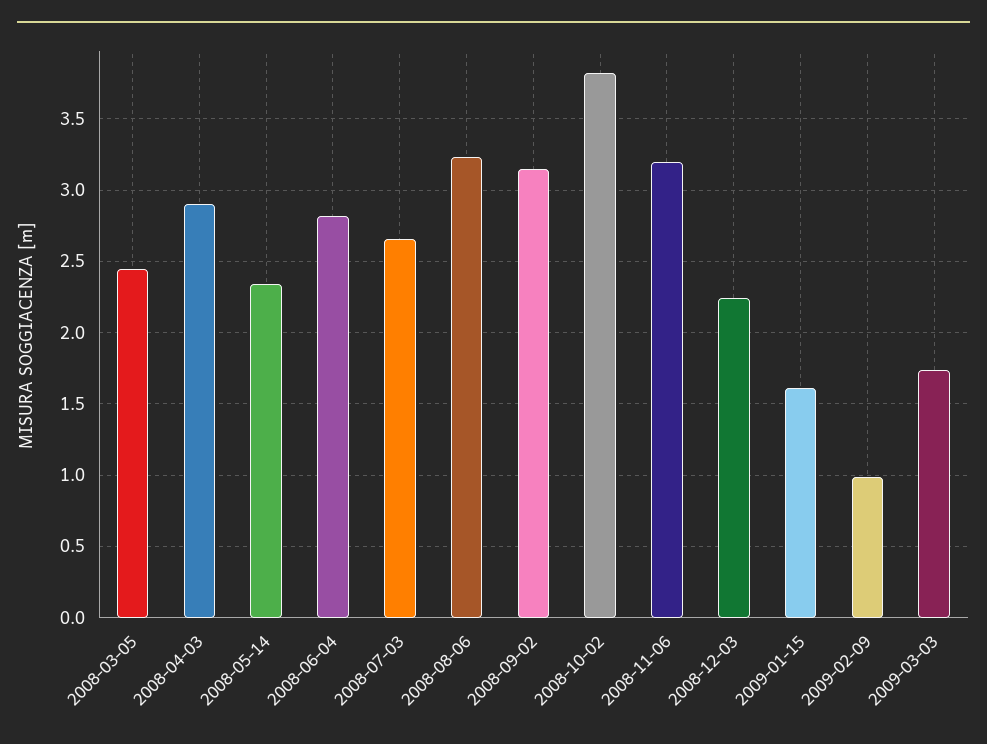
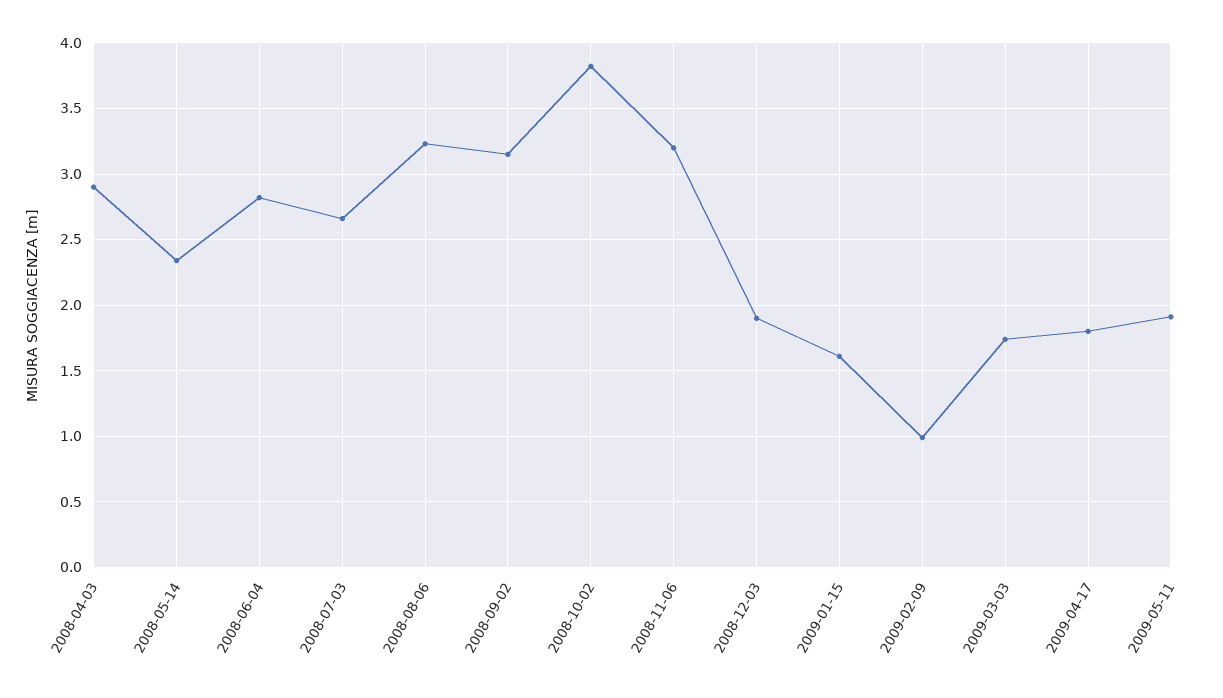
2008-03-05: 2.45 -> none
2008-12-03: 2.25 -> 1.9
2009-04-17: none -> 1.8
2009-05-11: none -> 1.9

